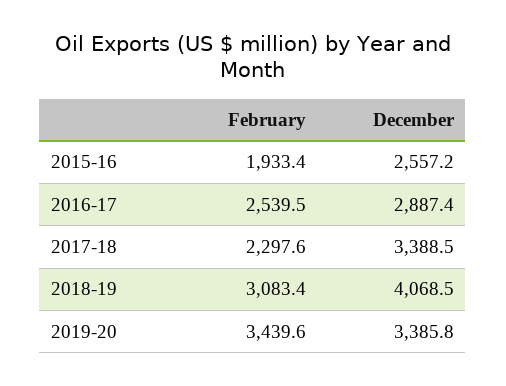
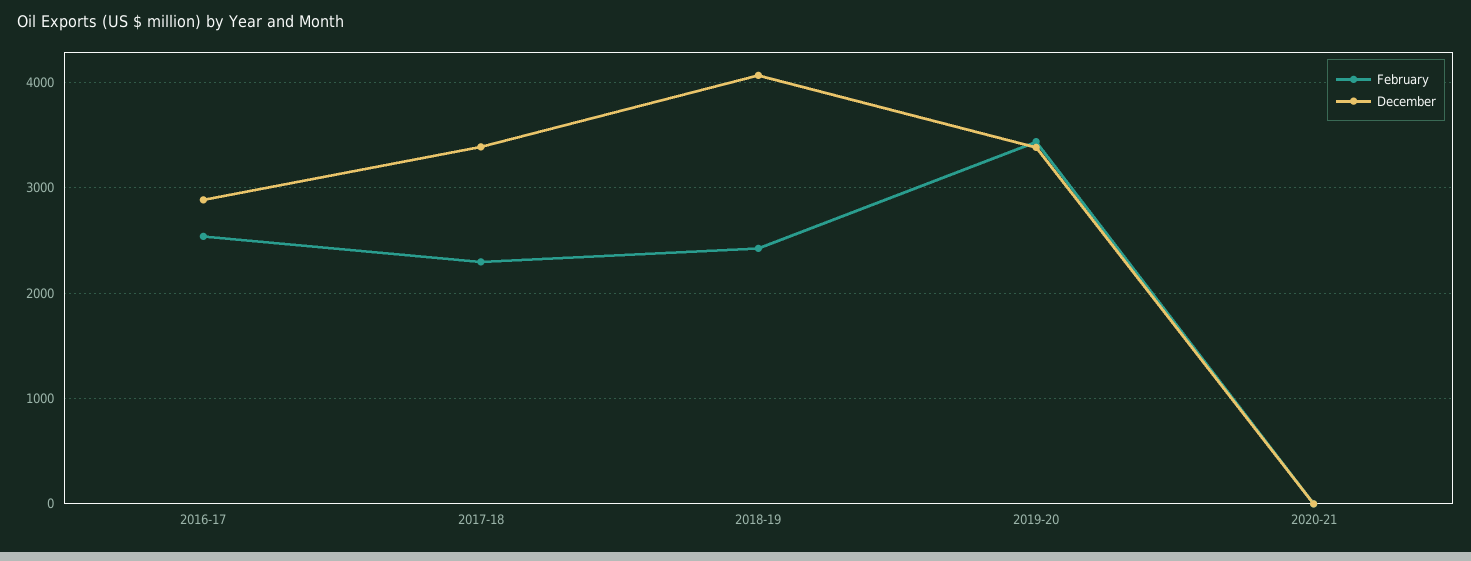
February, 2015-16: 1933.4 -> none
December, 2015-16: 2557.2 -> none
February, 2018-19: 3083.4 -> 2400
February, 2020-21: none -> 0
December, 2020-21: none -> 0

